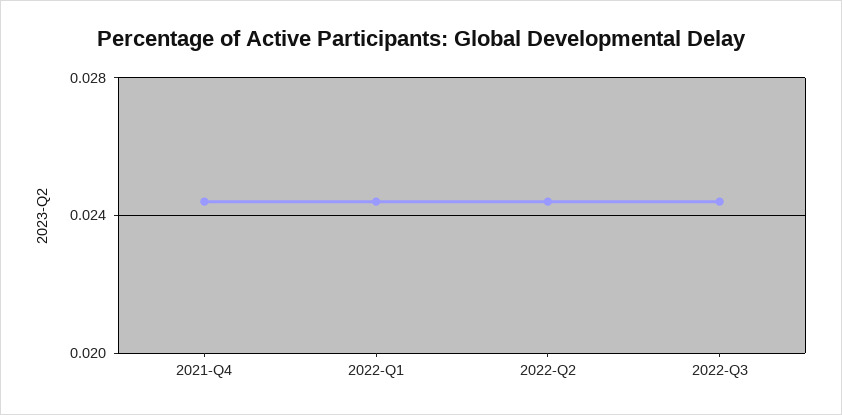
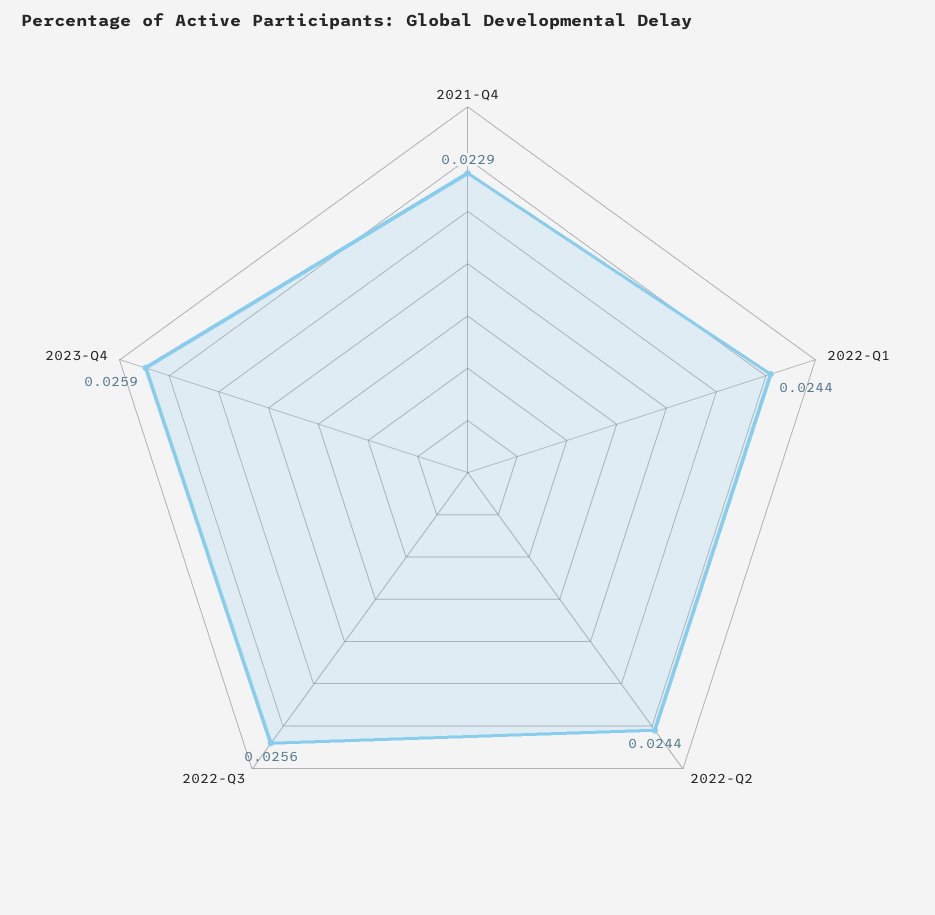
2021-Q4: 0.0245 -> 0.0229
2022-Q3: 0.0245 -> 0.0256
2023-Q4: none -> 0.0259

